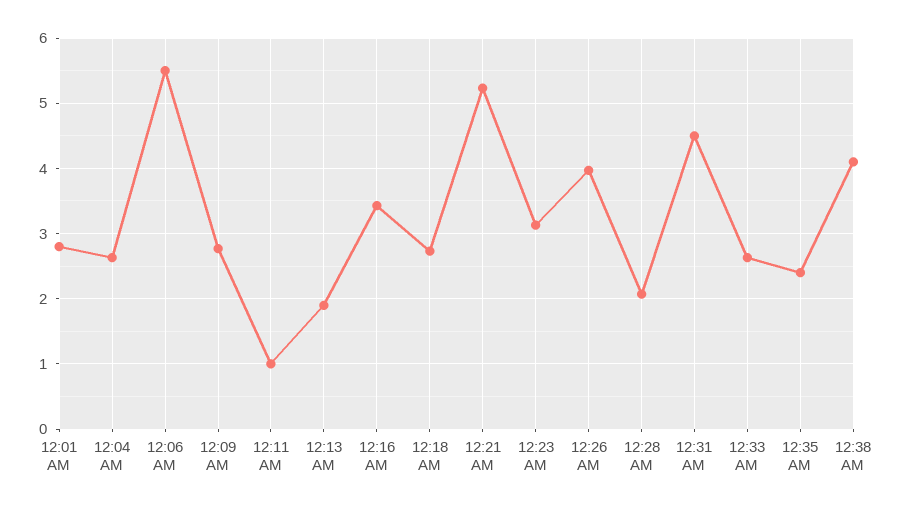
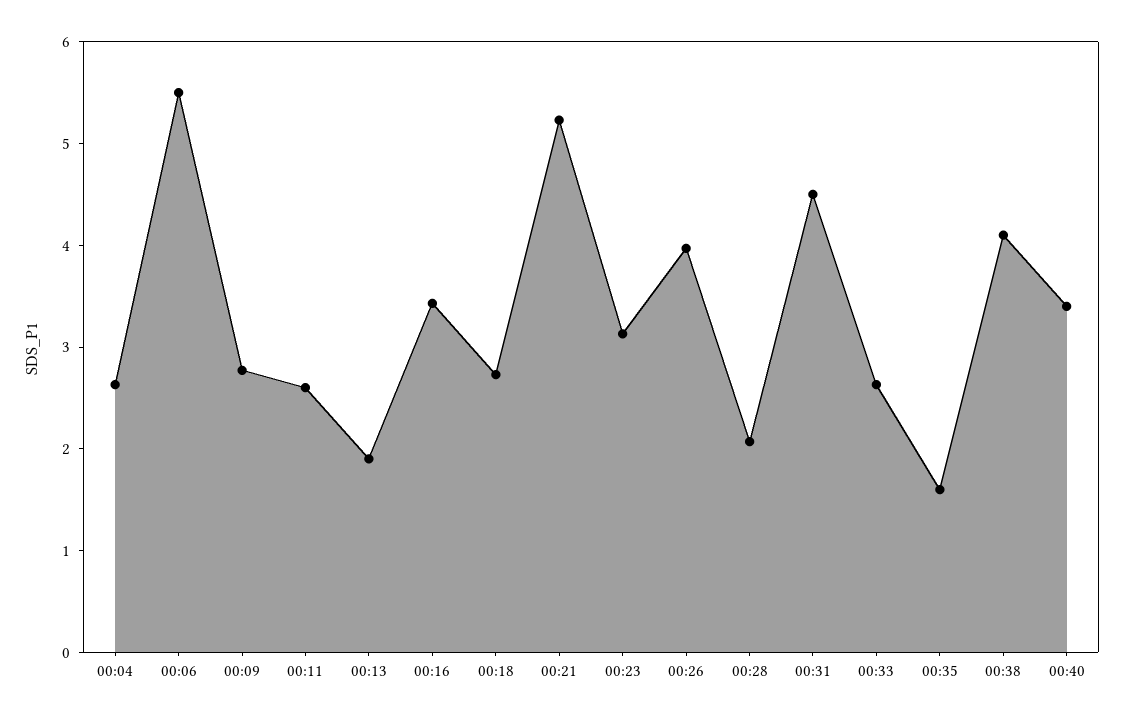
12:01 AM: 2.8 -> none
12:11 AM: 1 -> 2.6
12:35 AM: 2.4 -> 1.6
00:40: none -> 3.4

